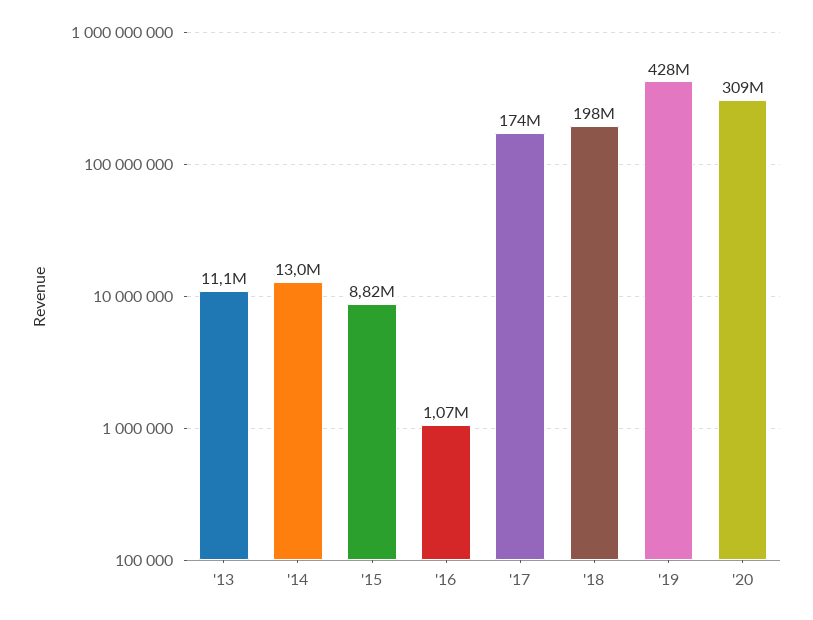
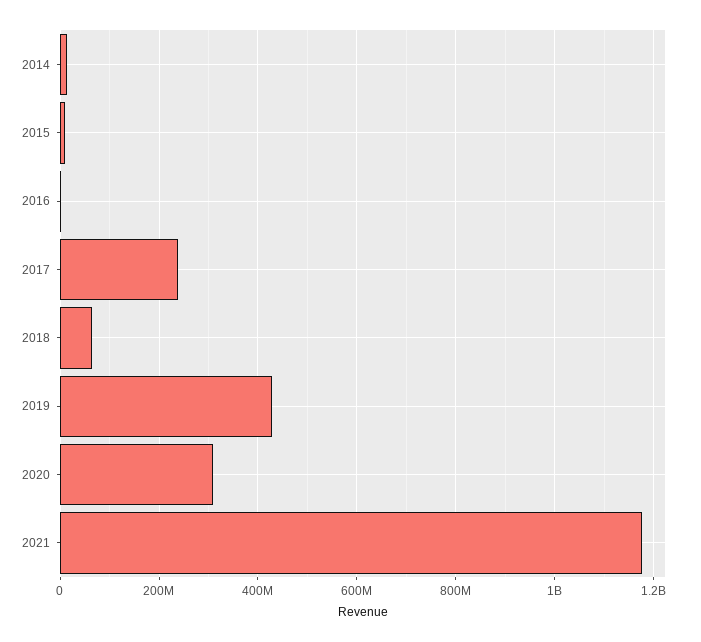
'13: 11100000 -> none
'17: 174000000 -> 240000000
'18: 198000000 -> 60000000
2021: none -> 1180000000

